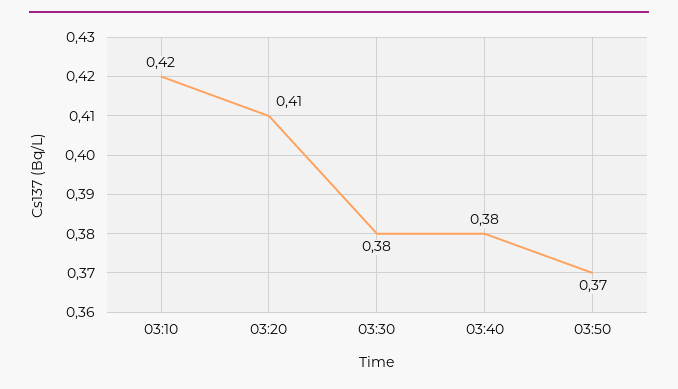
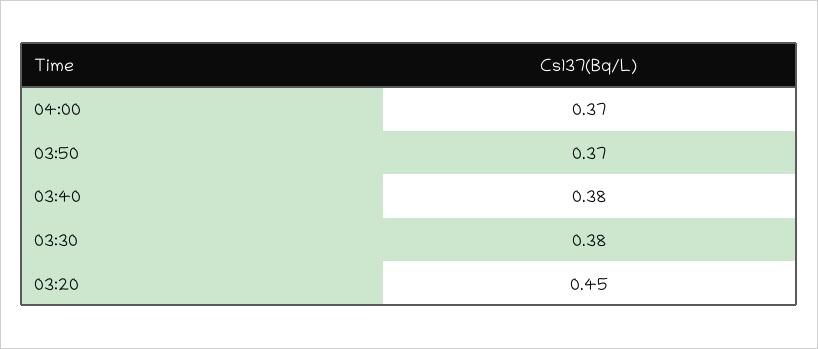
03:10: 0.42 -> none
03:20: 0.41 -> 0.45
04:00: none -> 0.37

